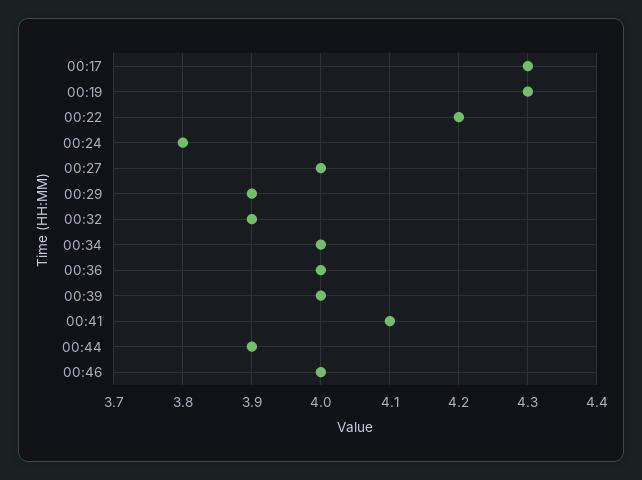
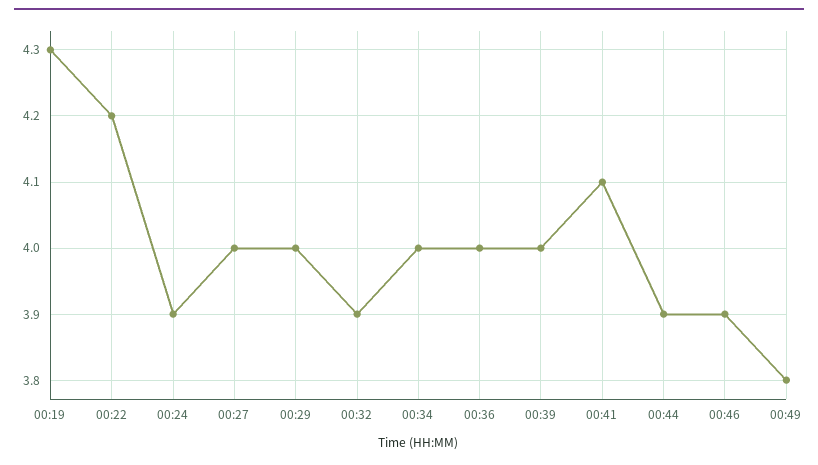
00:17: 4.3 -> none
00:24: 3.8 -> 3.9
00:29: 3.9 -> 4
00:46: 4 -> 3.9
00:49: none -> 3.8

